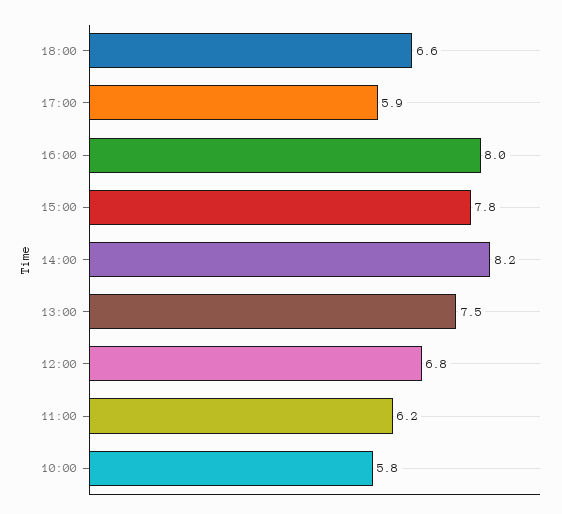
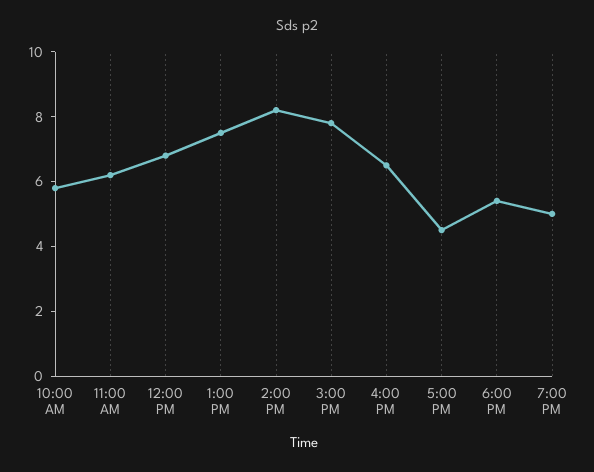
18:00: 6.6 -> 5.5
17:00: 5.9 -> 4.5
16:00: 8 -> 6.5
7:00 PM: none -> 5

